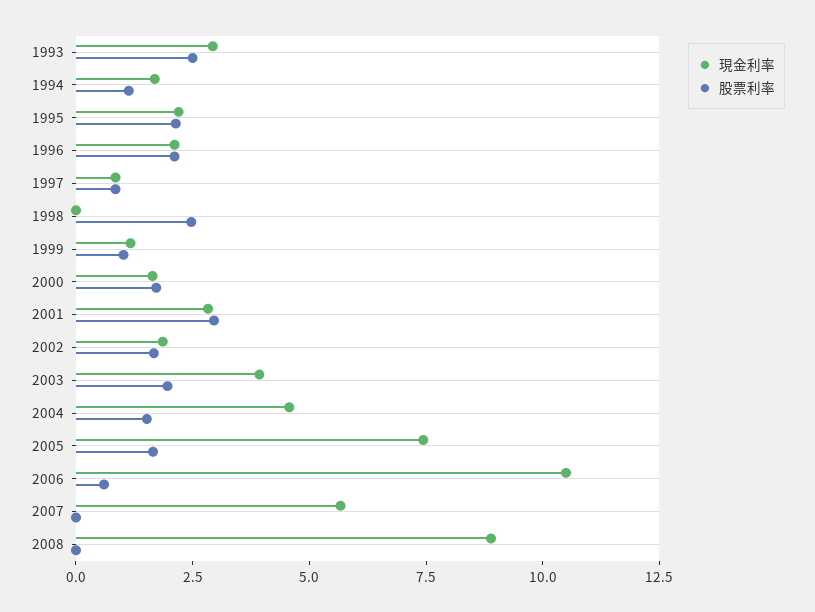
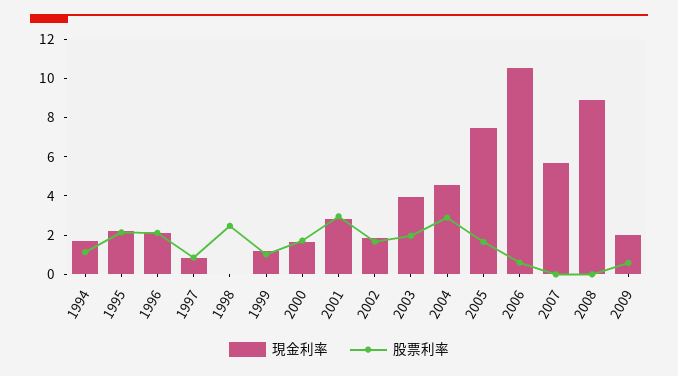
現金利率, 1993: 3 -> none
股票利率, 1993: 2.5 -> none
股票利率, 2004: 1.5 -> 3
現金利率, 2009: none -> 2
股票利率, 2009: none -> 0.5

